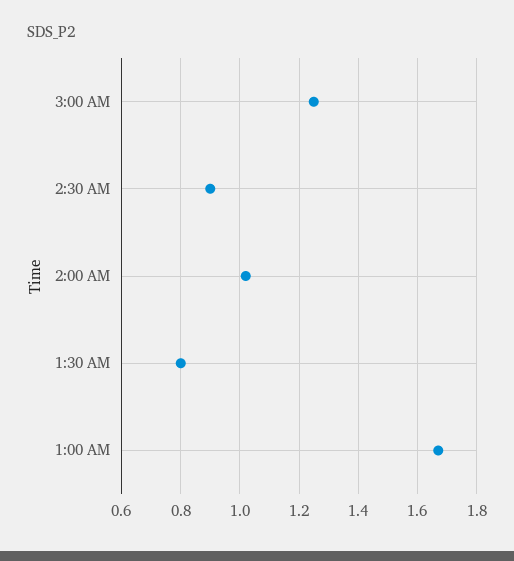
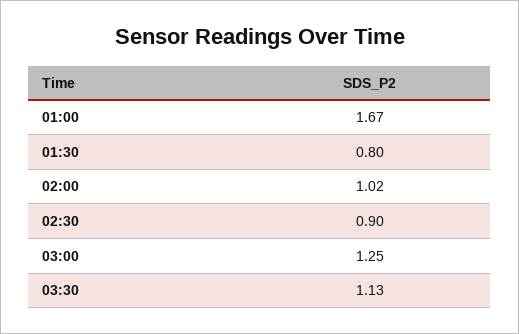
03:30: none -> 1.13

